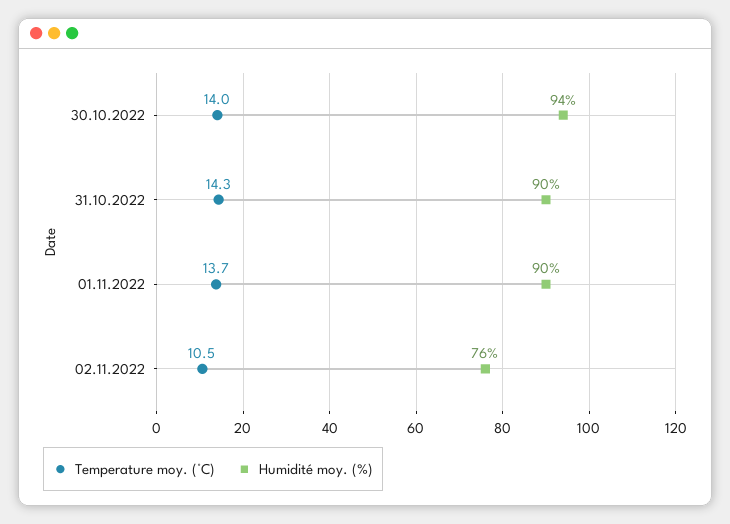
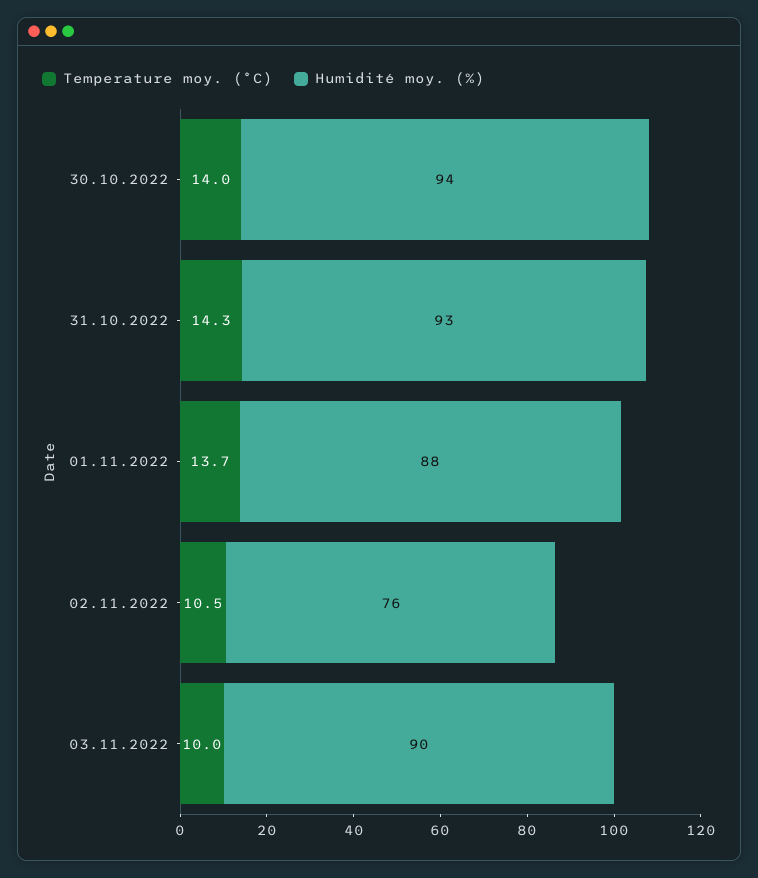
Humidité moy. (%), 31.10.2022: 90 -> 93
Humidité moy. (%), 01.11.2022: 90 -> 88
Temperature moy. (°C), 03.11.2022: none -> 10
Humidité moy. (%), 03.11.2022: none -> 90

